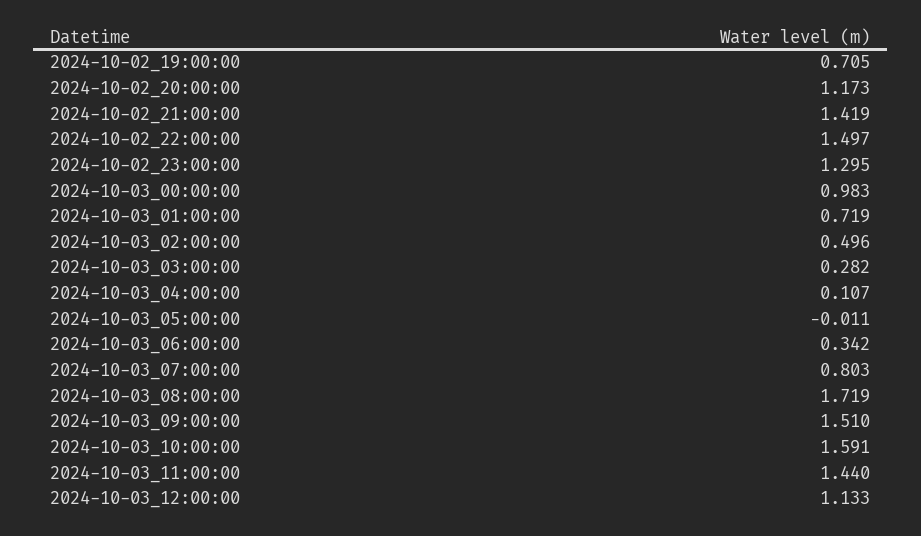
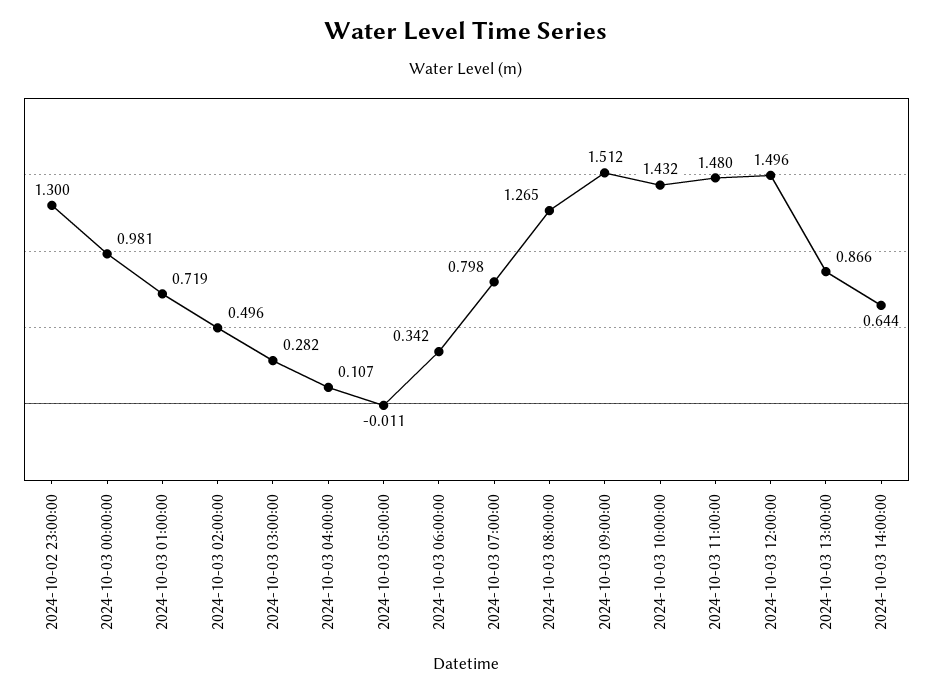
2024-10-02_19:00:00: 0.705 -> none
2024-10-02_20:00:00: 1.173 -> none
2024-10-02_21:00:00: 1.419 -> none
2024-10-02_22:00:00: 1.497 -> none
2024-10-02_23:00:00: 1.295 -> 1.3
2024-10-03_00:00:00: 0.983 -> 0.981
2024-10-03_07:00:00: 0.803 -> 0.798
2024-10-03_08:00:00: 1.719 -> 1.265
2024-10-03_09:00:00: 1.51 -> 1.512
2024-10-03_10:00:00: 1.591 -> 1.432
2024-10-03_11:00:00: 1.44 -> 1.48
2024-10-03_12:00:00: 1.133 -> 1.496
2024-10-03 13:00:00: none -> 0.866
2024-10-03 14:00:00: none -> 0.644

